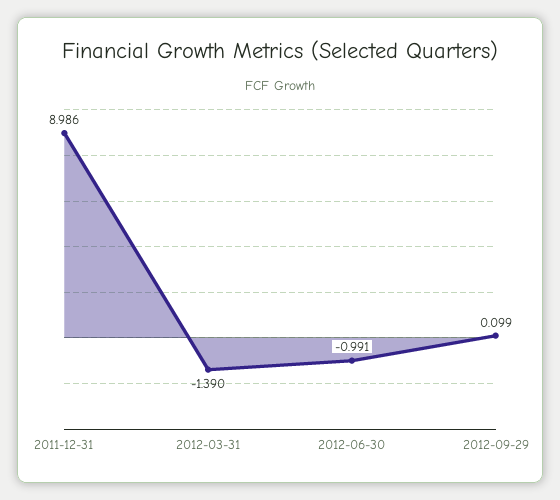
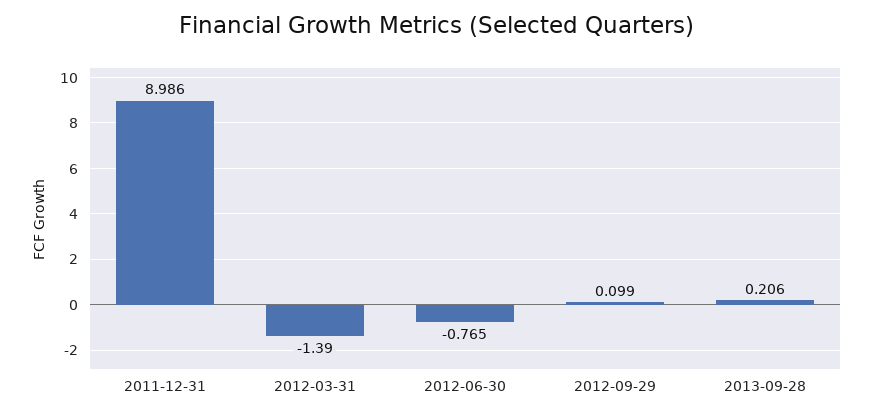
2012-06-30: -0.991 -> -0.765
2013-09-28: none -> 0.206

